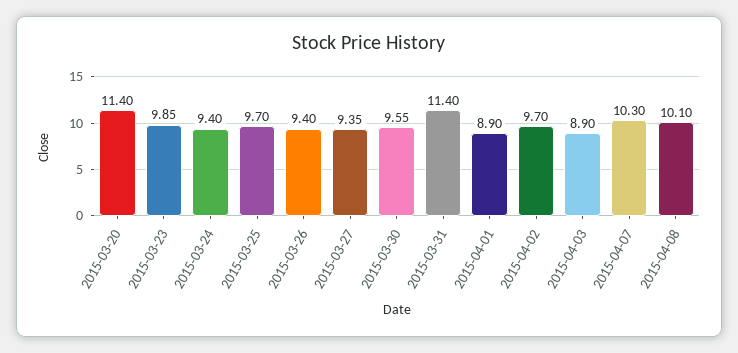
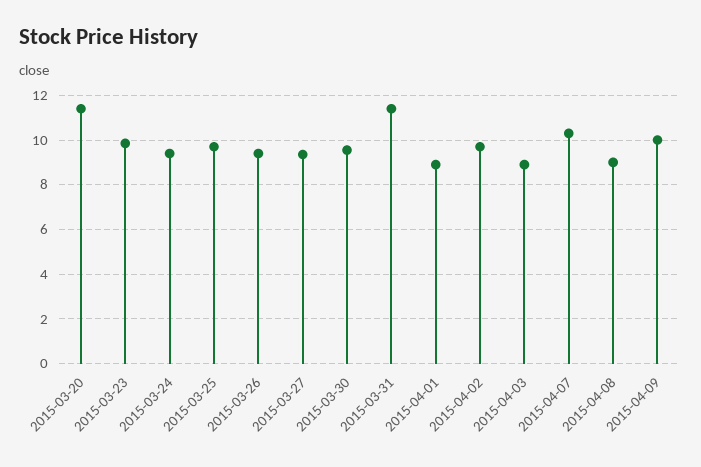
2015-04-08: 10.1 -> 9
2015-04-09: none -> 10

